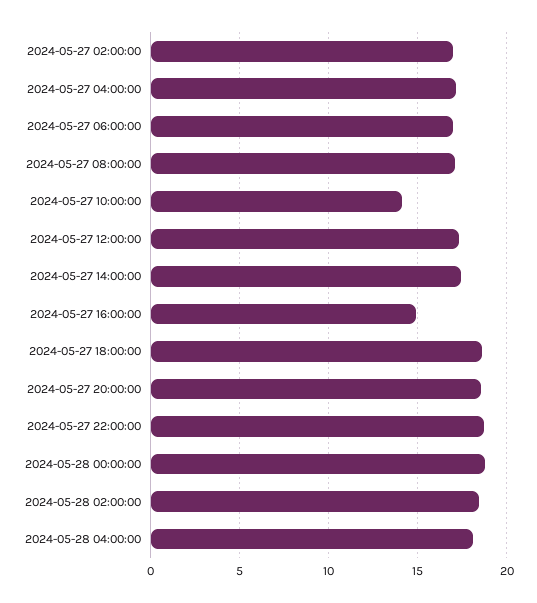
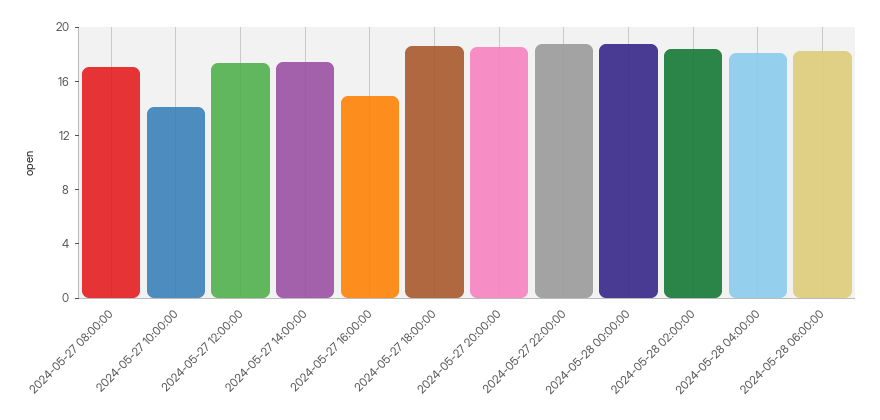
2024-05-27 02:00:00: 17 -> none
2024-05-27 04:00:00: 17 -> none
2024-05-27 06:00:00: 17 -> none
2024-05-28 06:00:00: none -> 18

